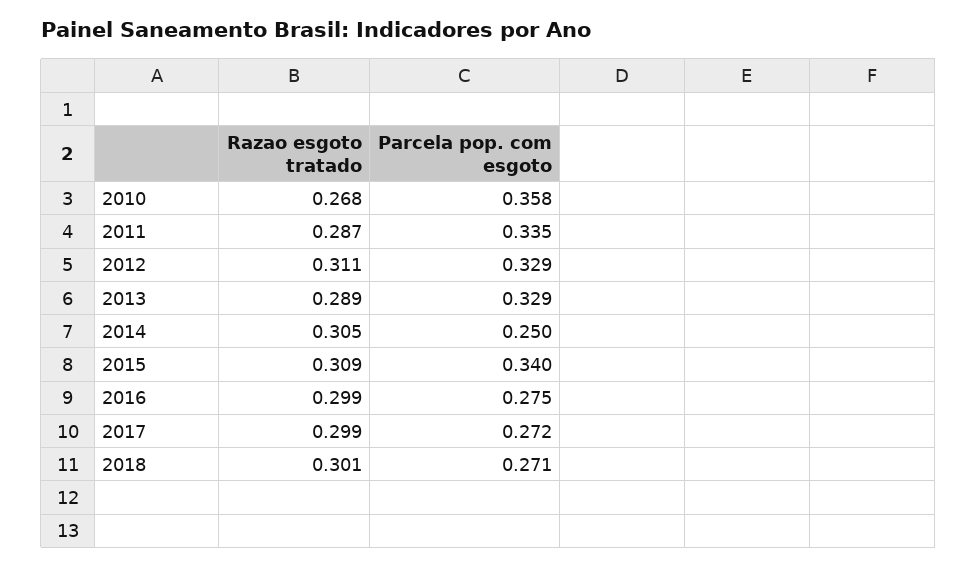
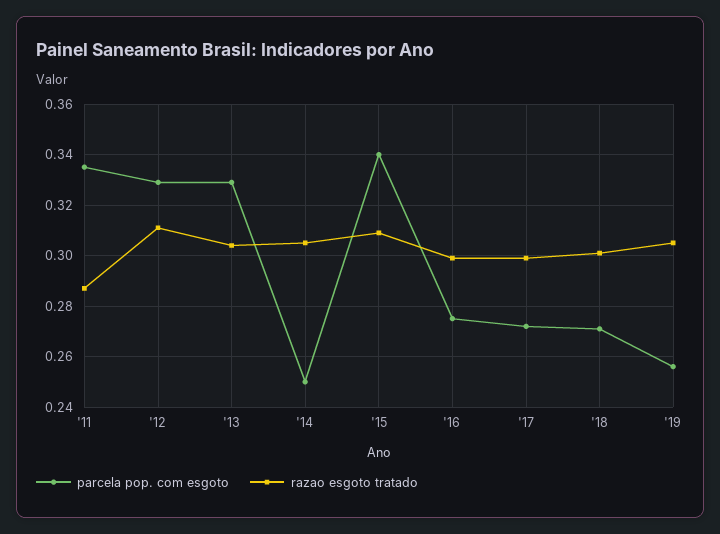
Razao esgoto tratado, 2010: 0.268 -> none
Parcela pop. com esgoto, 2010: 0.358 -> none
Razao esgoto tratado, 2013: 0.289 -> 0.305
Parcela pop. com esgoto, '19: none -> 0.255
Razao esgoto tratado, '19: none -> 0.305

